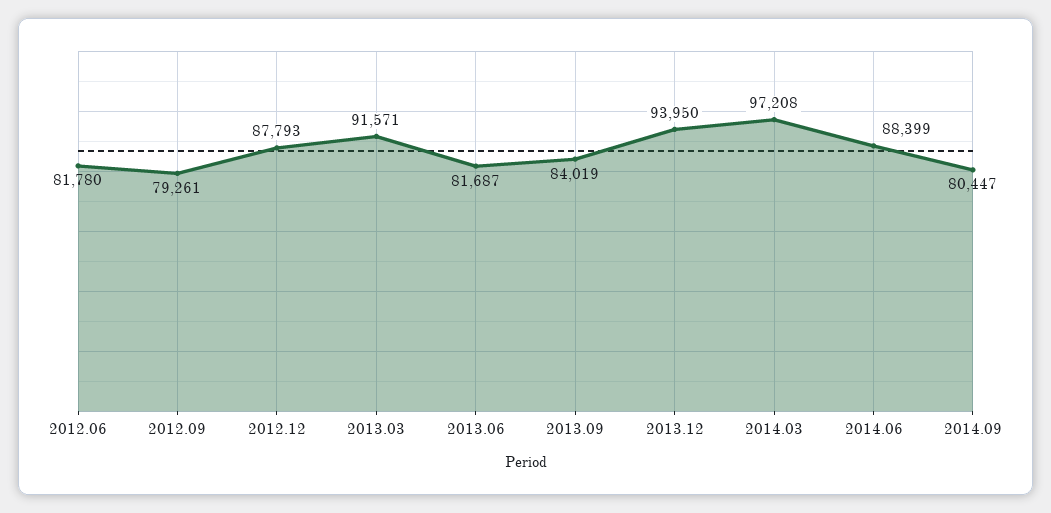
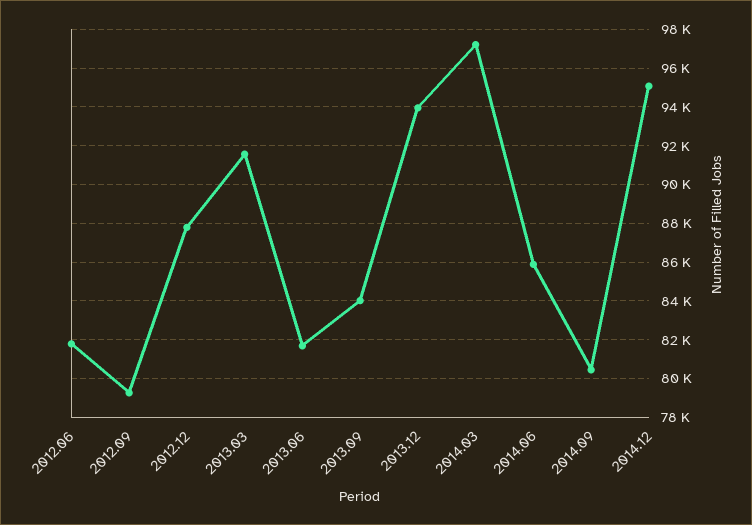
2014.06: 88399 -> 86000
2014.12: none -> 95000

